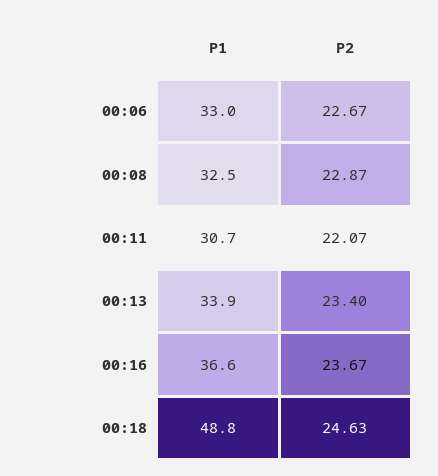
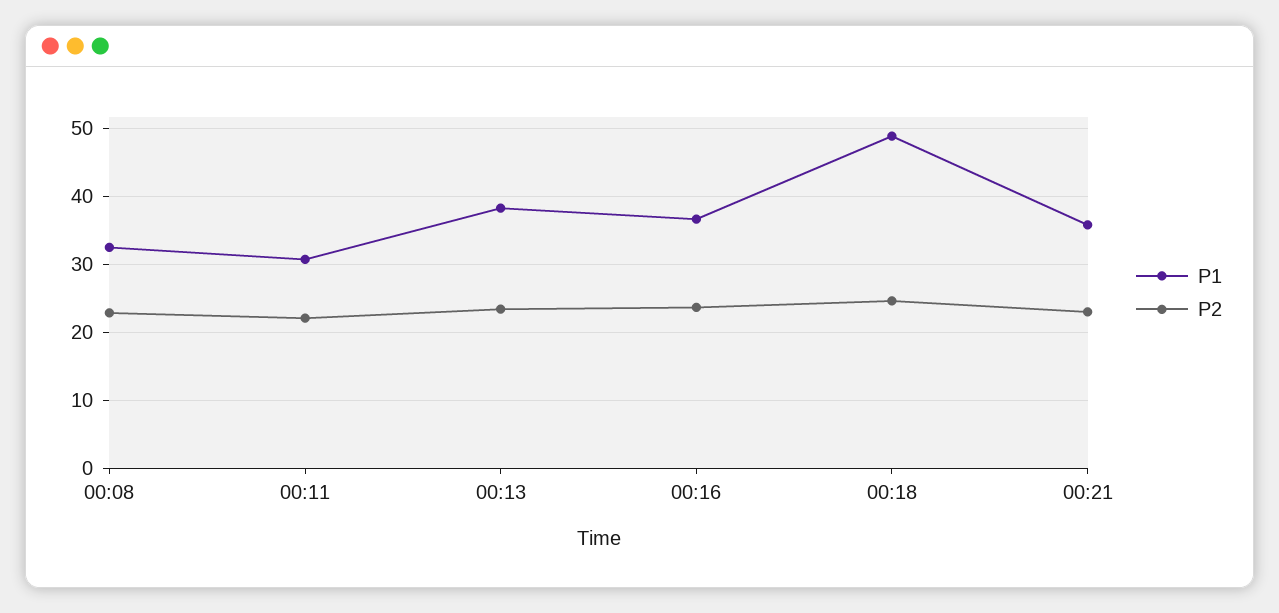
P1, 00:06: 33 -> none
P2, 00:06: 22.67 -> none
P1, 00:13: 33.9 -> 38
P1, 00:21: none -> 36
P2, 00:21: none -> 23

